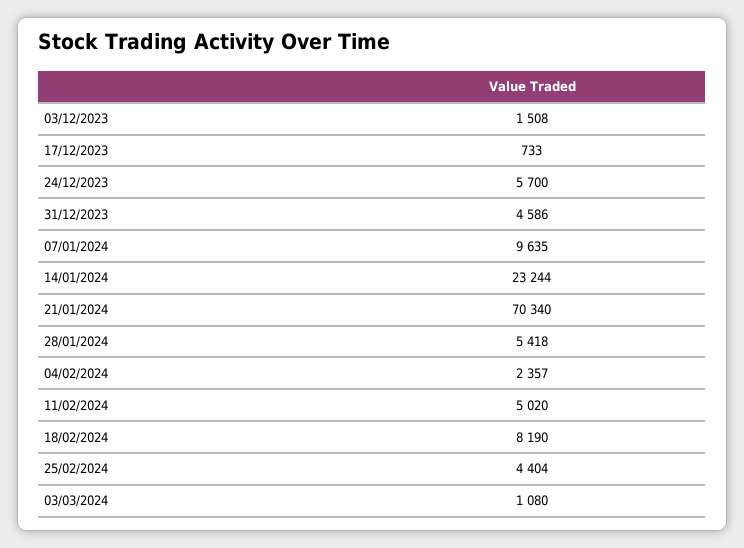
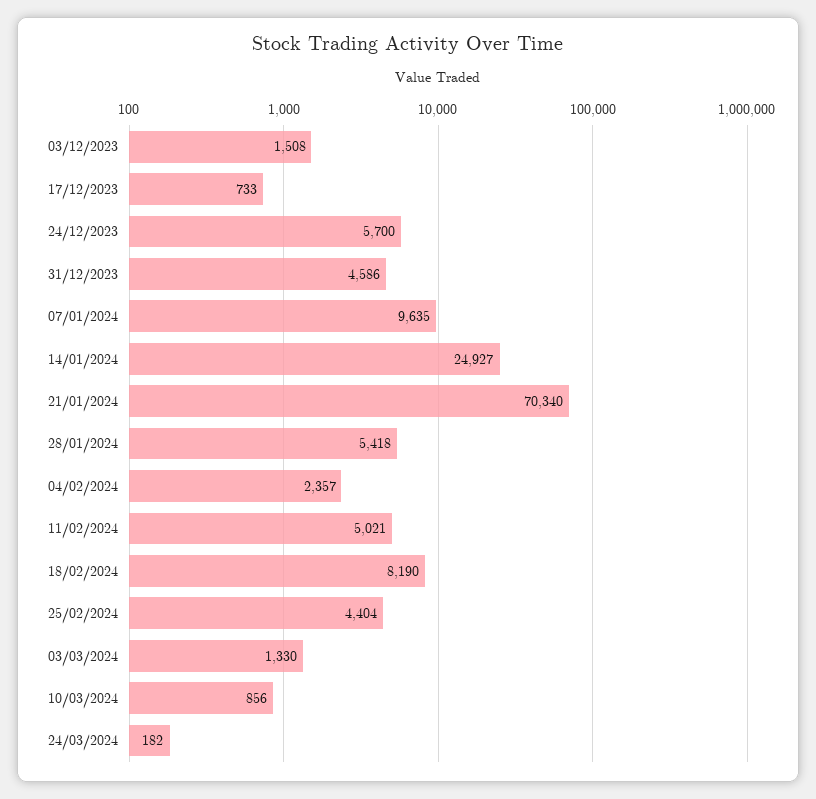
14/01/2024: 23244 -> 24927
11/02/2024: 5020 -> 5021
03/03/2024: 1080 -> 1330
10/03/2024: none -> 856
24/03/2024: none -> 182

